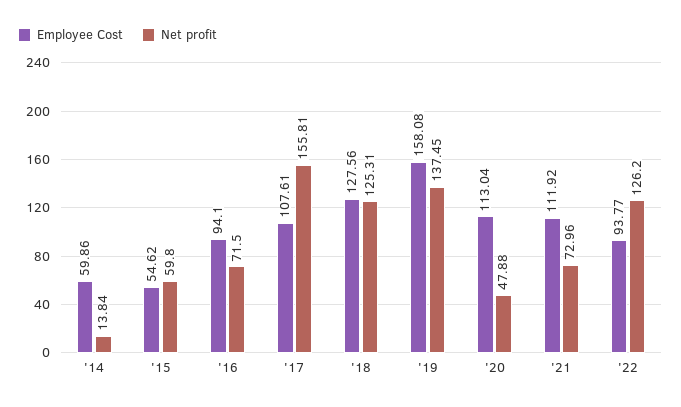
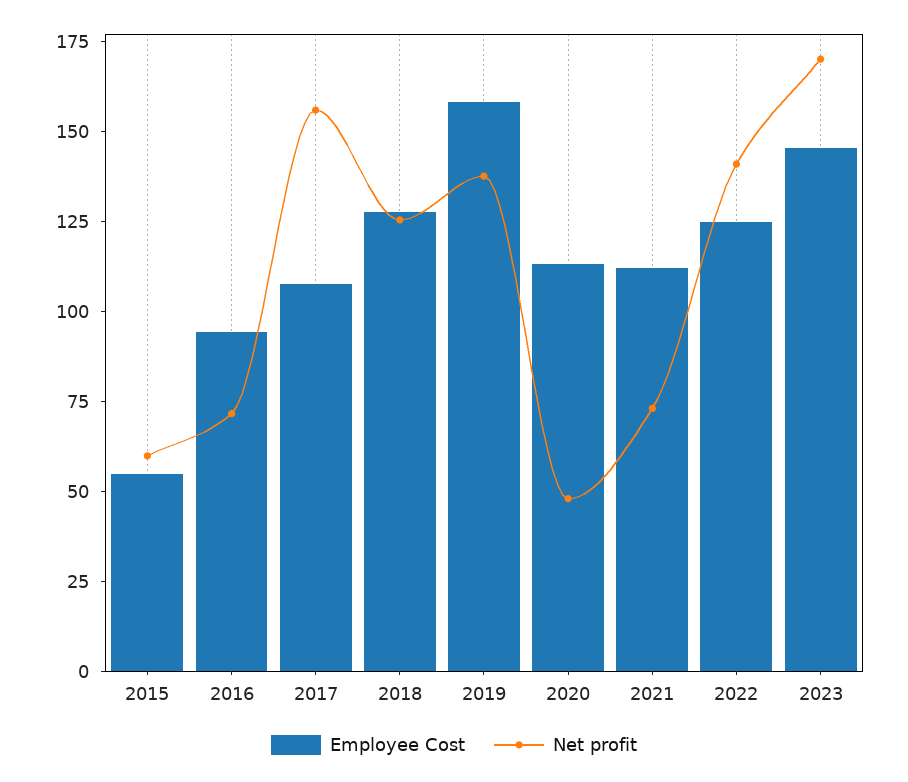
Employee Cost, '14: 59.86 -> none
Net profit, '14: 13.84 -> none
Employee Cost, '22: 93.77 -> 125
Net profit, '22: 126.2 -> 140
Employee Cost, 2023: none -> 145
Net profit, 2023: none -> 170

